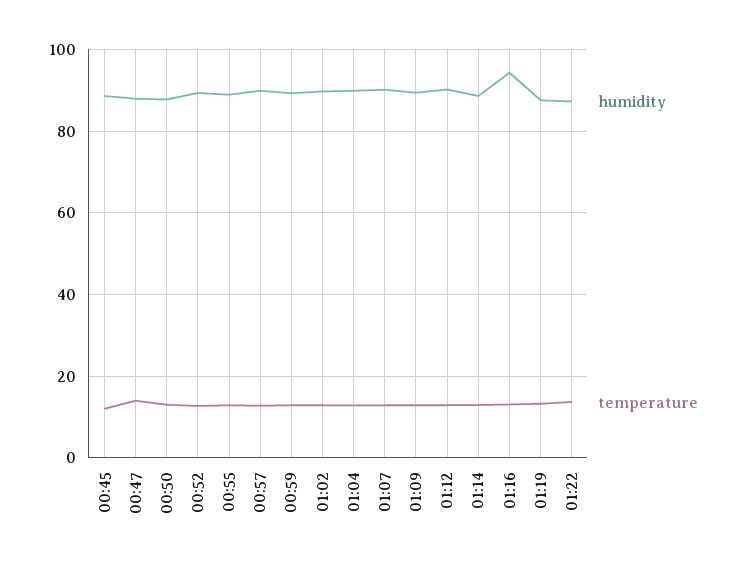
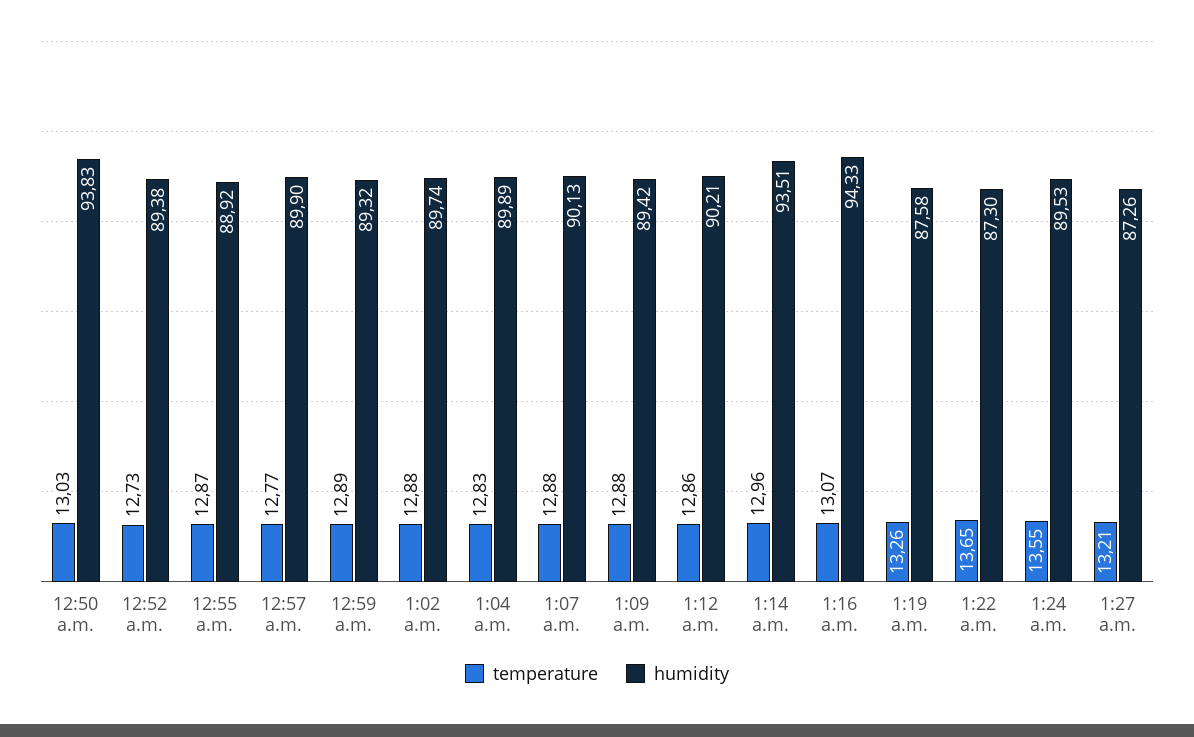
humidity, 00:45: 88 -> none
temperature, 00:45: 12 -> none
humidity, 00:47: 88 -> none
temperature, 00:47: 14 -> none
humidity, 00:50: 88 -> 93.83
humidity, 01:14: 88 -> 93.51
temperature, 1:24 a.m.: none -> 13.55
humidity, 1:24 a.m.: none -> 89.53
temperature, 1:27 a.m.: none -> 13.21
humidity, 1:27 a.m.: none -> 87.26

